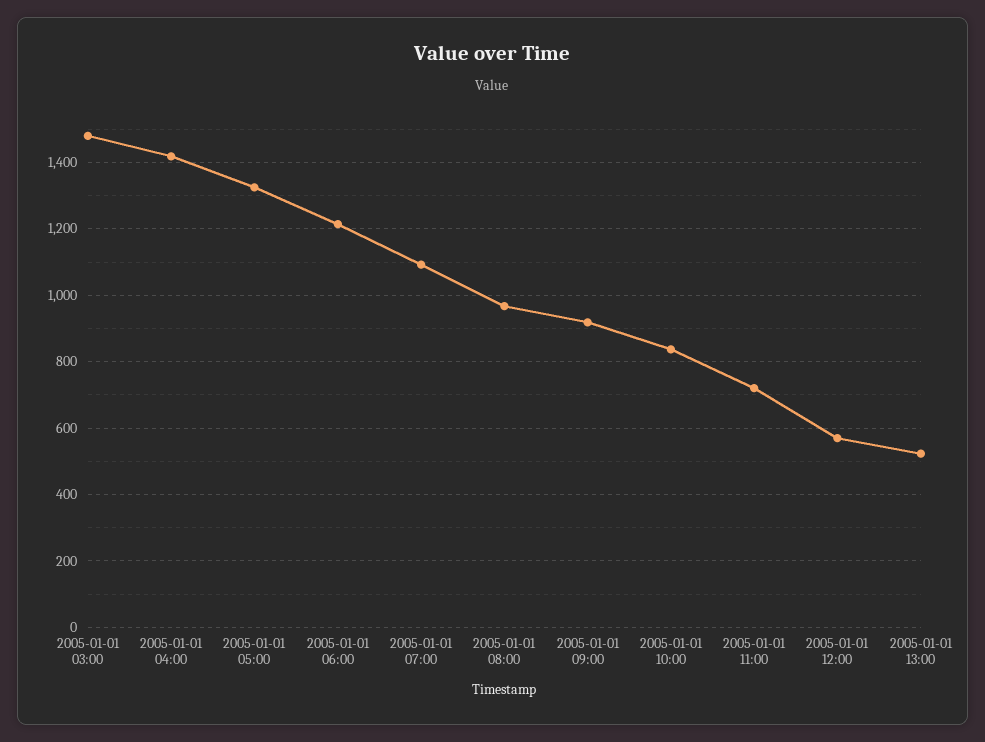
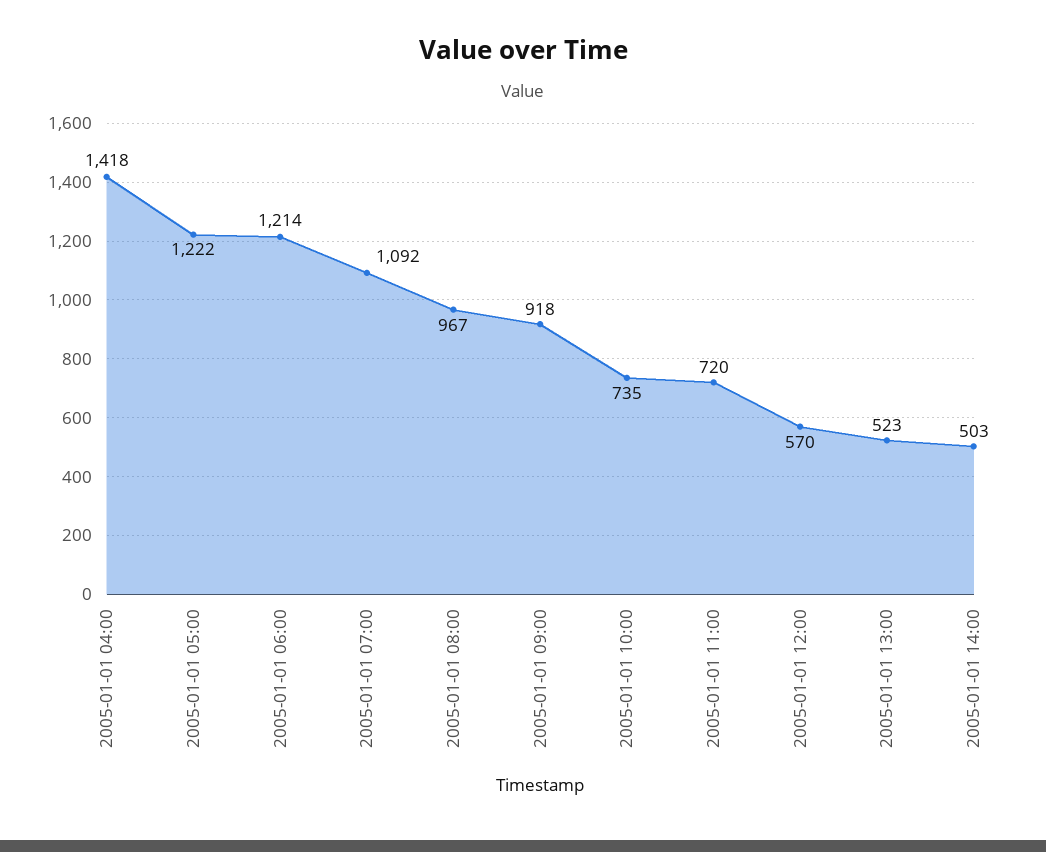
2005-01-01 03:00: 1480 -> none
2005-01-01 05:00: 1320 -> 1222
2005-01-01 10:00: 840 -> 735
2005-01-01 14:00: none -> 503

